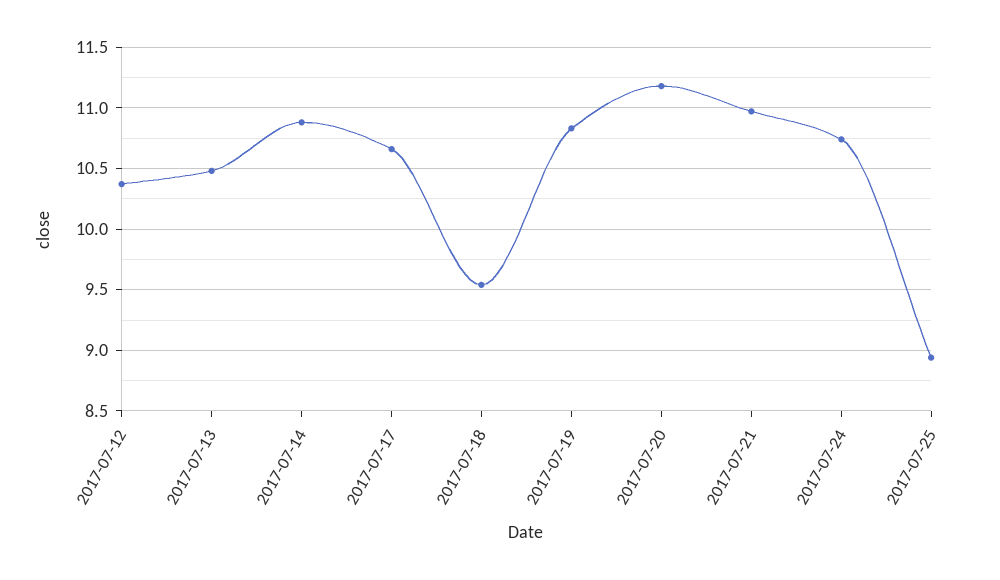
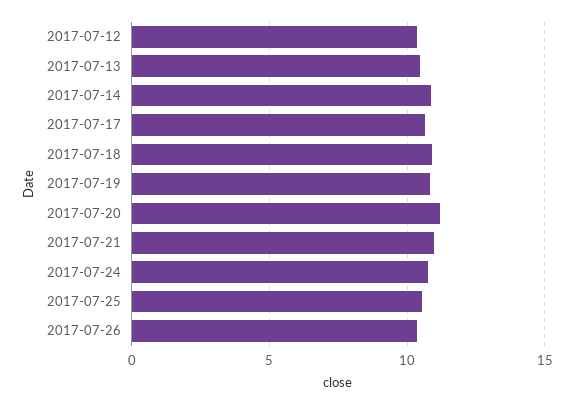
2017-07-18: 9.55 -> 11
2017-07-25: 8.95 -> 10.5
2017-07-26: none -> 10.5

